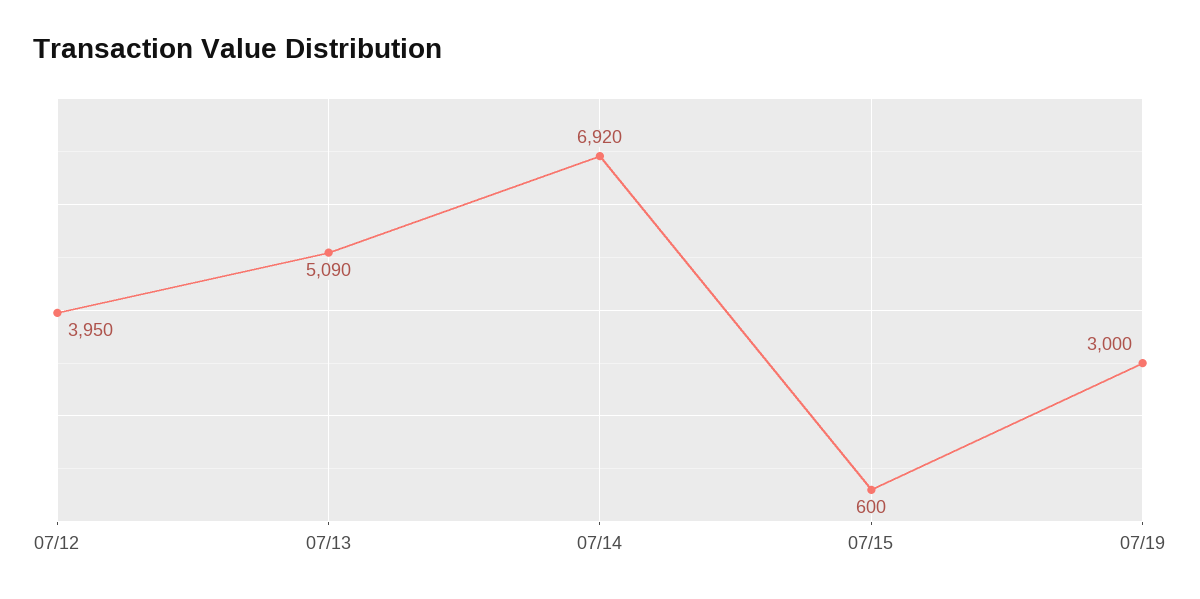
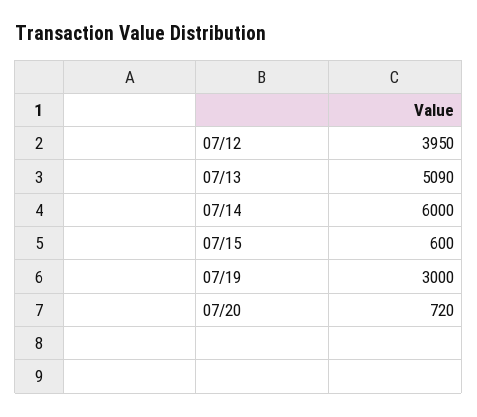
07/14: 6920 -> 6000
07/20: none -> 720

